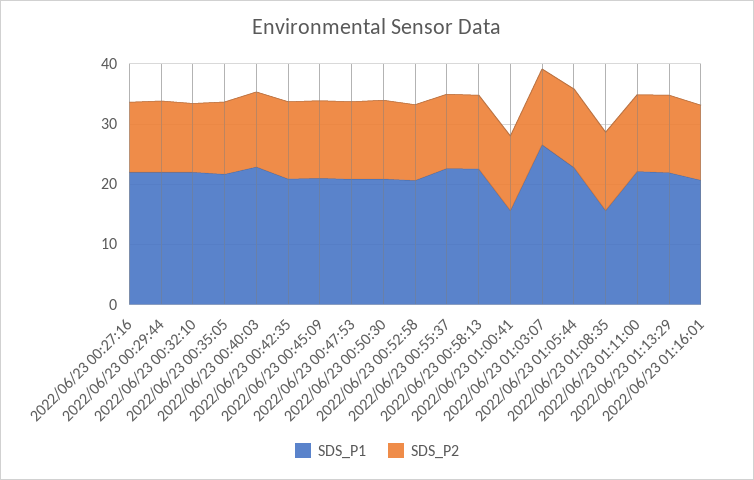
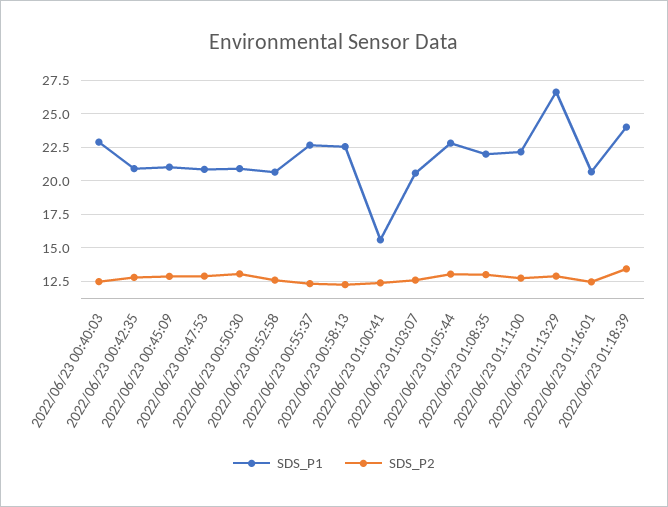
SDS_P1, 2022/06/23 00:27:16: 22 -> none
SDS_P2, 2022/06/23 00:27:16: 12 -> none
SDS_P1, 2022/06/23 00:29:44: 22 -> none
SDS_P2, 2022/06/23 00:29:44: 12 -> none
SDS_P1, 2022/06/23 00:32:10: 22 -> none
SDS_P2, 2022/06/23 00:32:10: 12 -> none
SDS_P1, 2022/06/23 00:35:05: 22 -> none
SDS_P2, 2022/06/23 00:35:05: 12 -> none
SDS_P1, 2022/06/23 01:03:07: 26 -> 20.5
SDS_P1, 2022/06/23 01:08:35: 16 -> 22
SDS_P1, 2022/06/23 01:13:29: 22 -> 26.5
SDS_P1, 2022/06/23 01:18:39: none -> 24
SDS_P2, 2022/06/23 01:18:39: none -> 13.5

